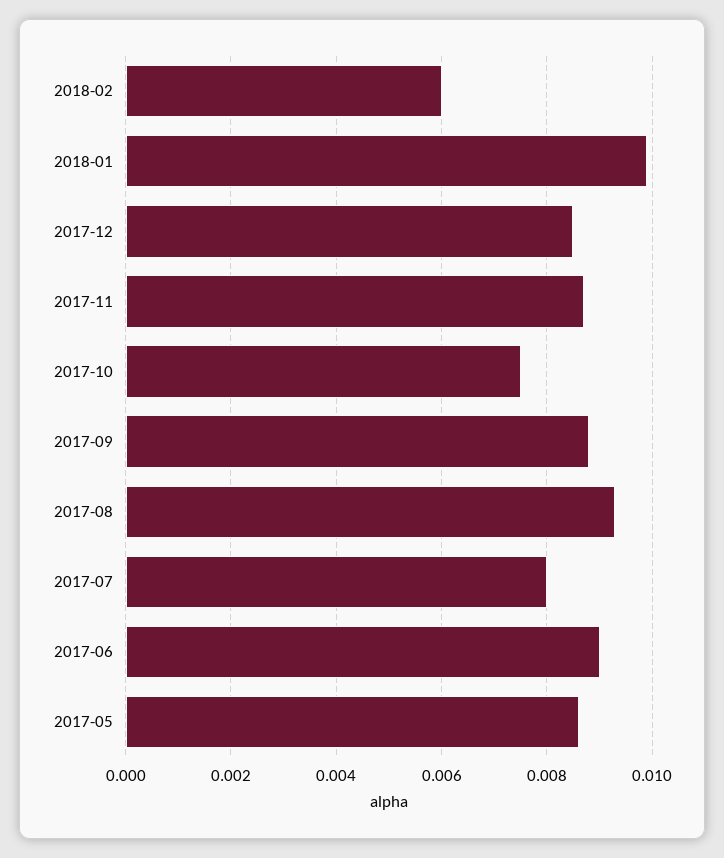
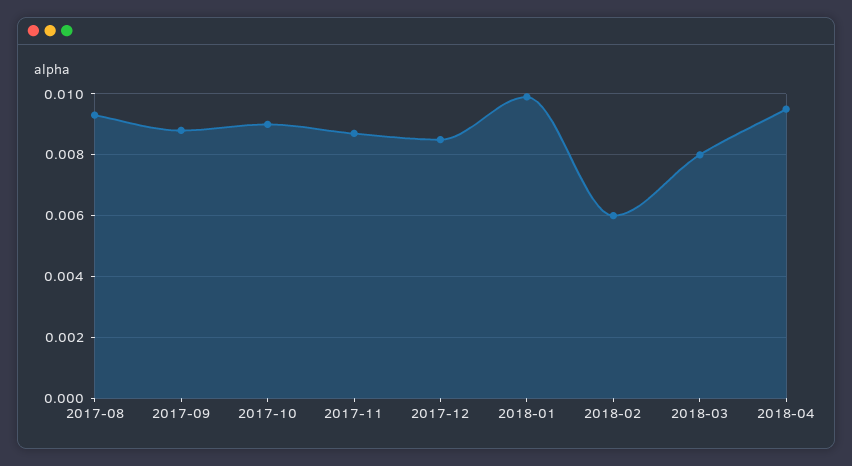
2017-10: 0.0075 -> 0.009
2017-07: 0.008 -> none
2017-06: 0.009 -> none
2017-05: 0.0085 -> none
2018-03: none -> 0.008
2018-04: none -> 0.0095

